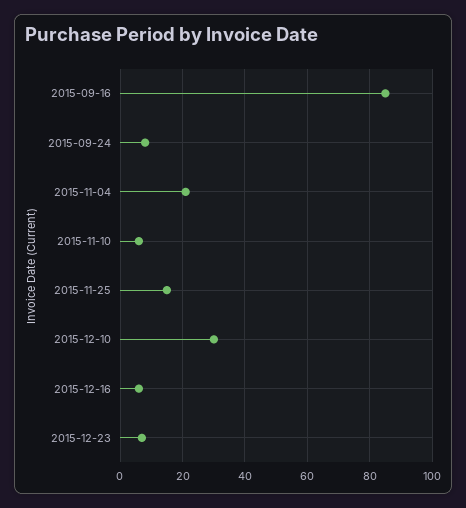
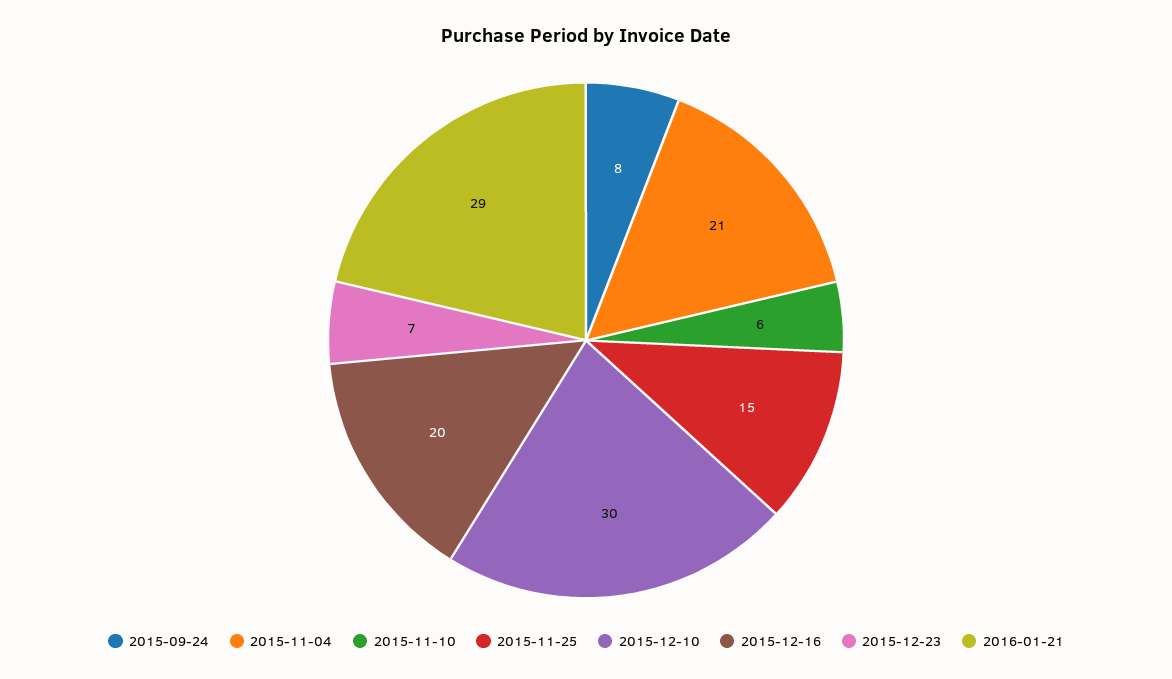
2015-09-16: 85 -> none
2015-12-16: 5 -> 20
2016-01-21: none -> 29

